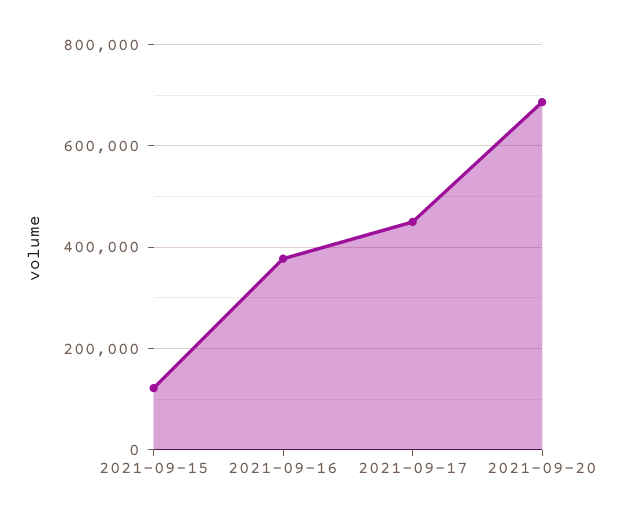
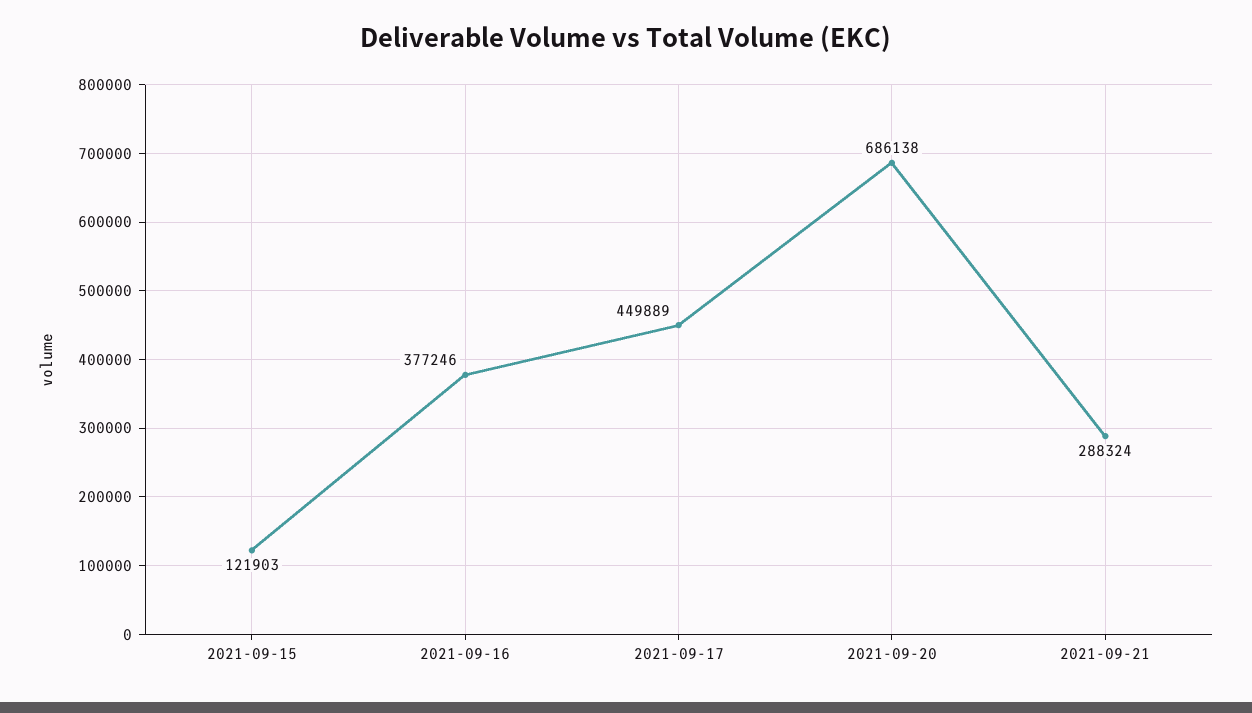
2021-09-21: none -> 288324

